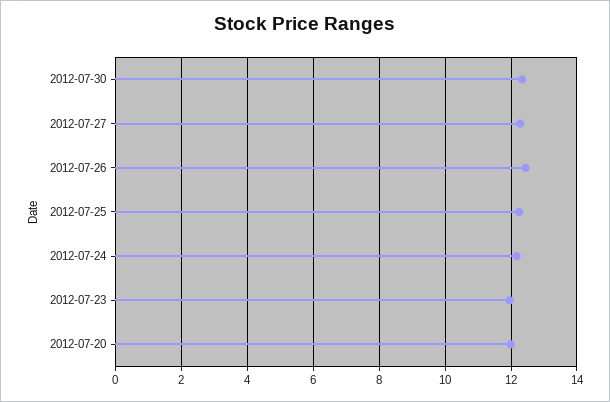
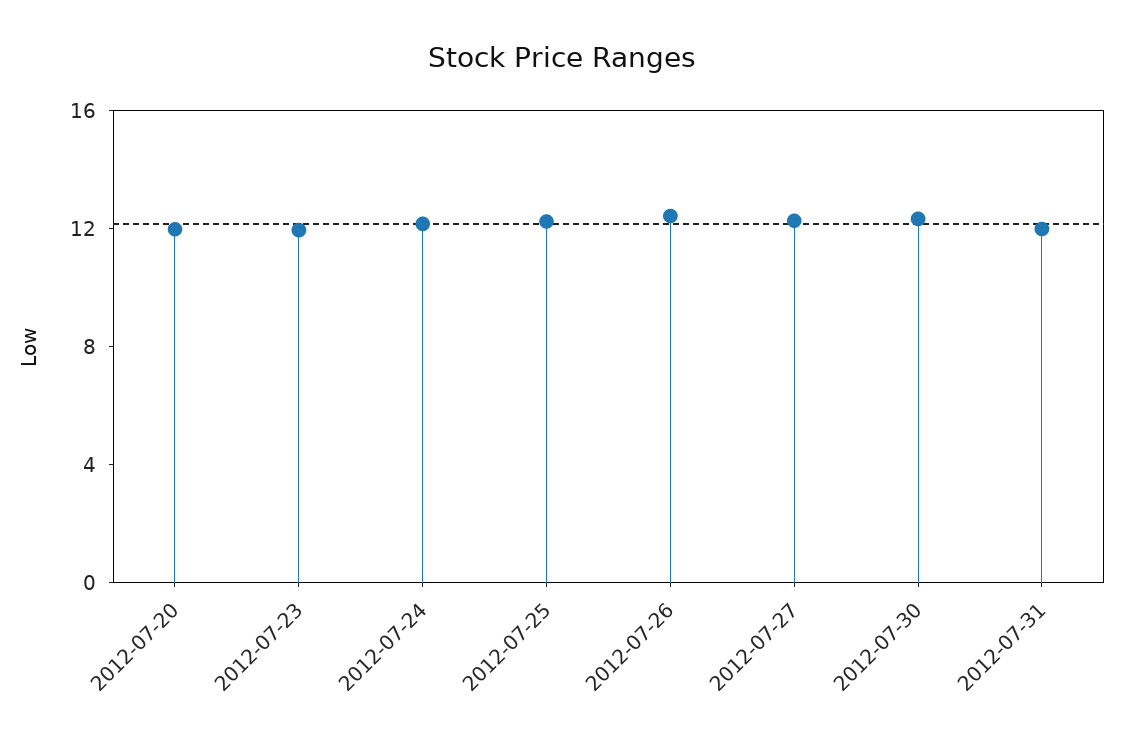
2012-07-31: none -> 12

